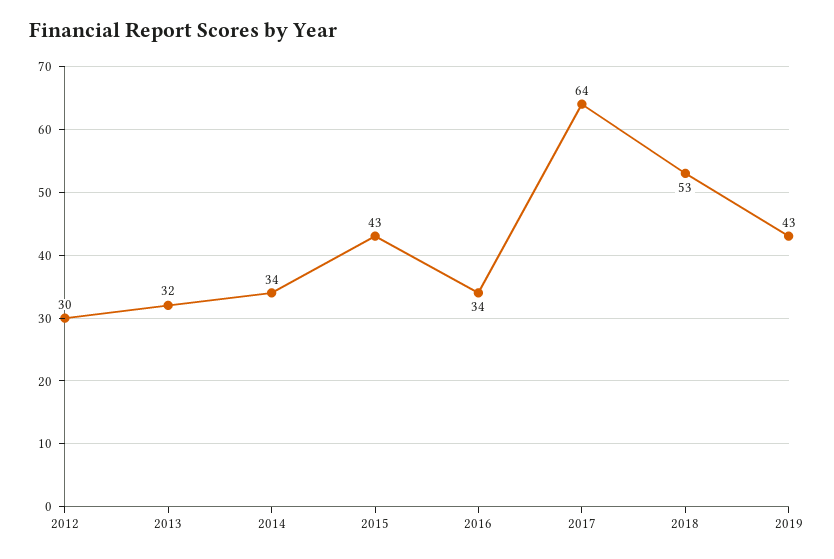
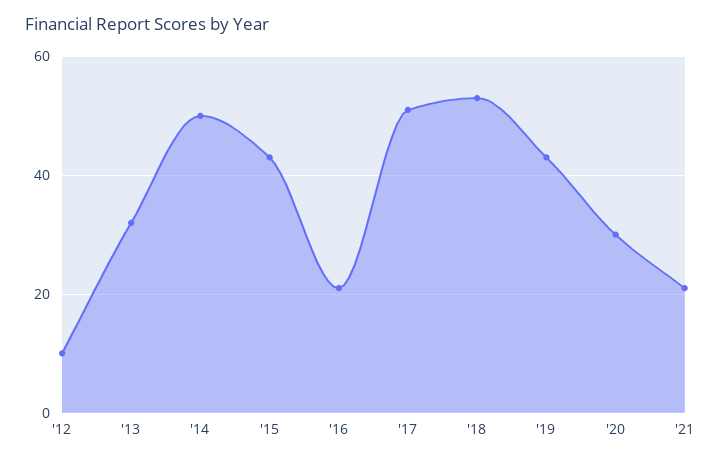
2012: 30 -> 10
2014: 34 -> 50
2016: 34 -> 20
2017: 64 -> 50
'20: none -> 30
'21: none -> 20

